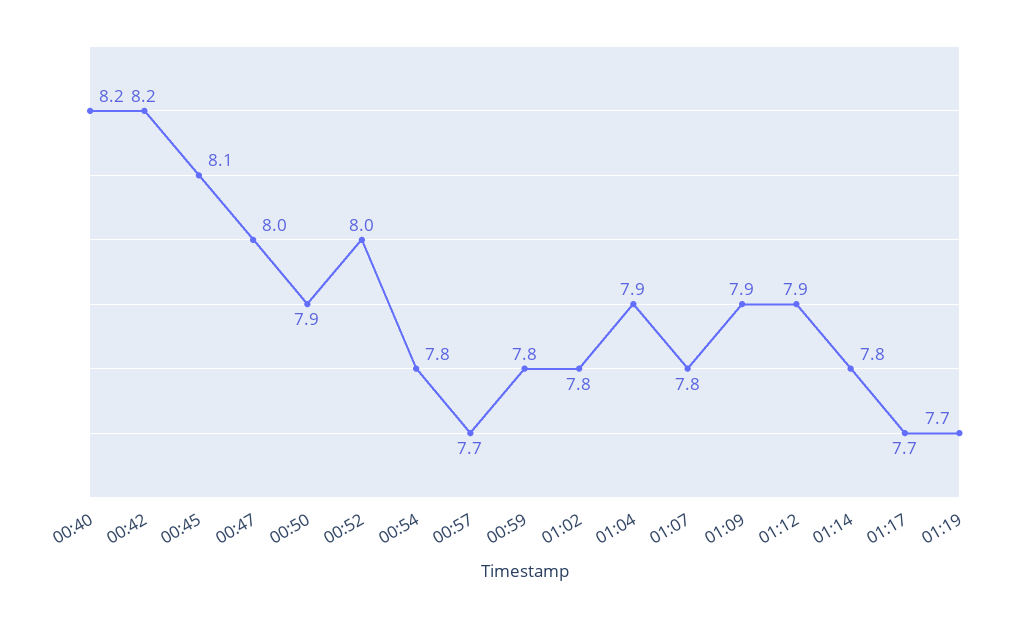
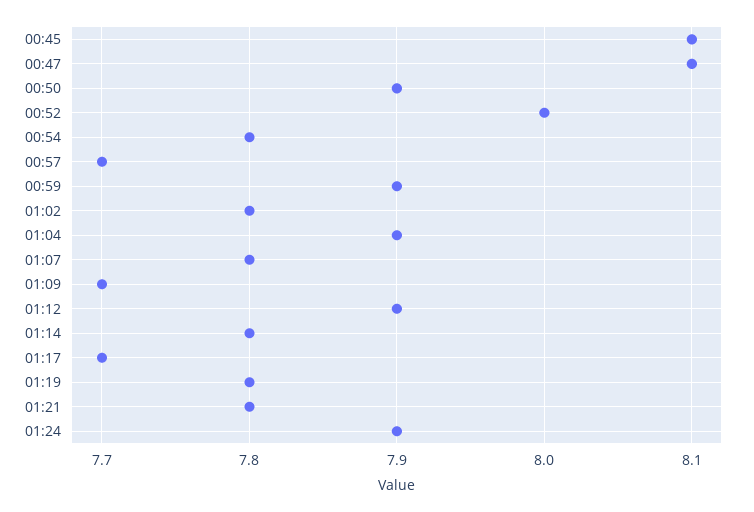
00:40: 8.2 -> none
00:42: 8.2 -> none
00:47: 8 -> 8.1
00:59: 7.8 -> 7.9
01:09: 7.9 -> 7.7
01:19: 7.7 -> 7.8
01:21: none -> 7.8
01:24: none -> 7.9

